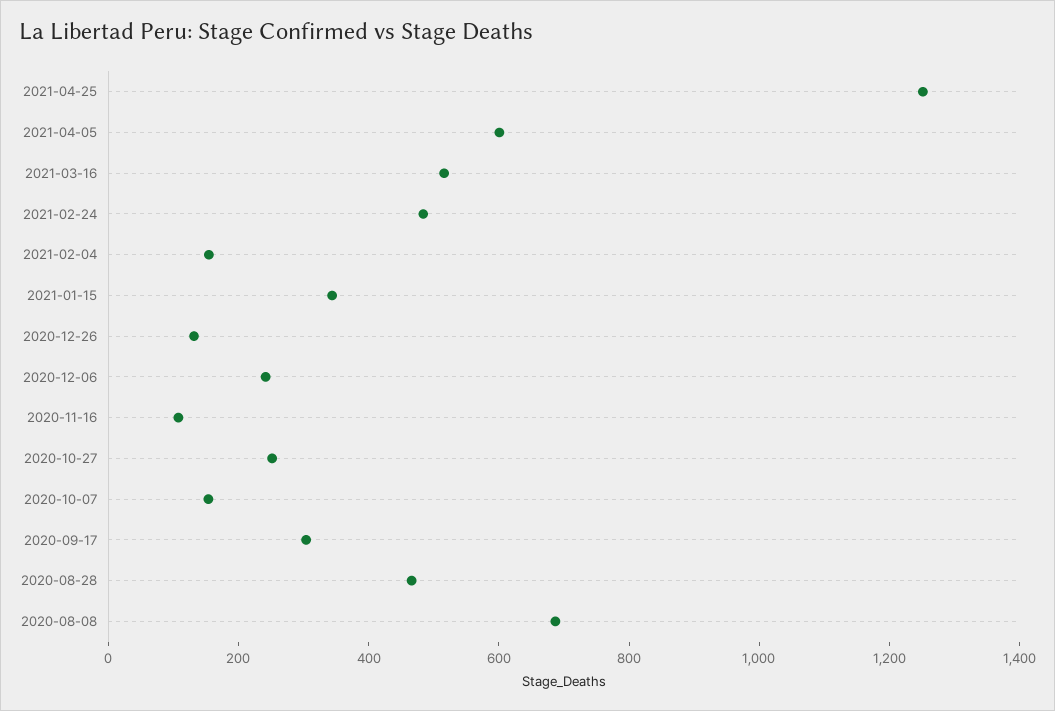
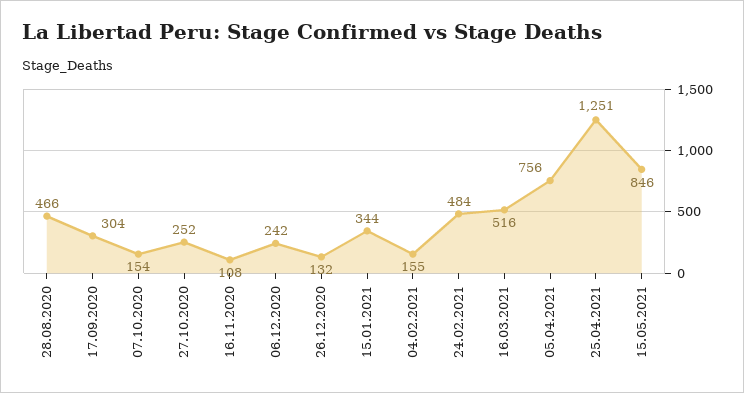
2021-04-05: 600 -> 756
2020-08-08: 700 -> none
15.05.2021: none -> 846

